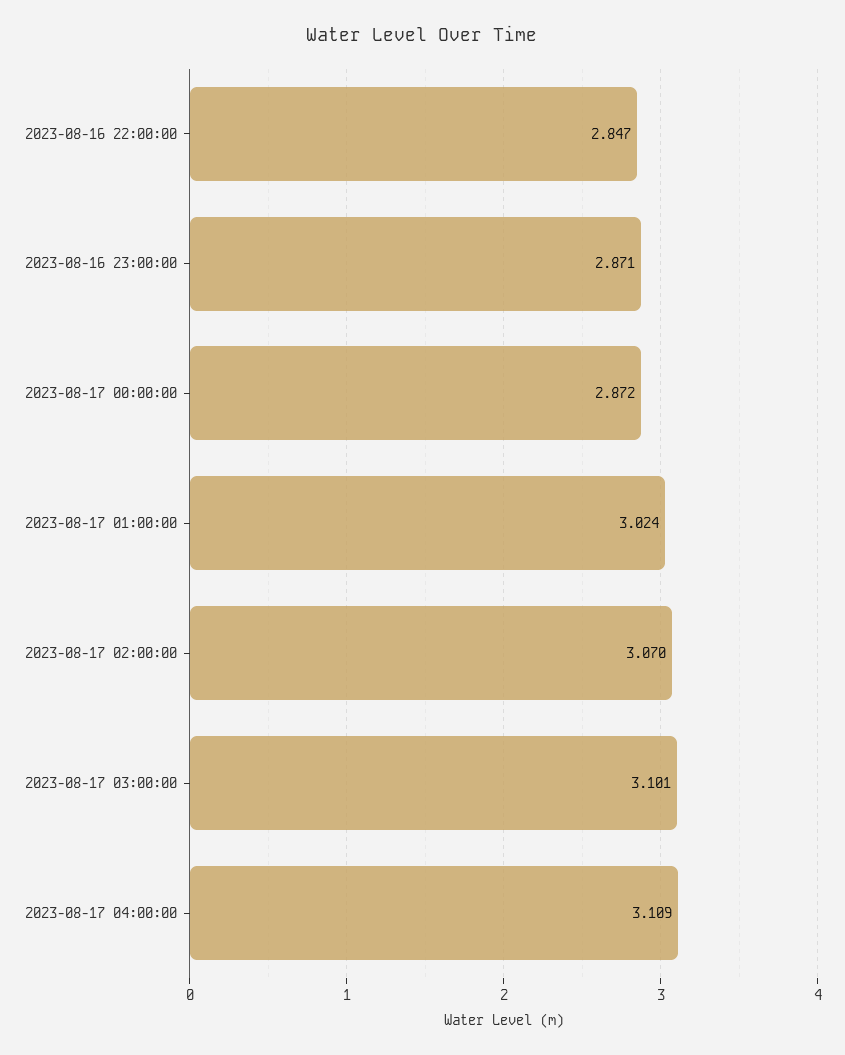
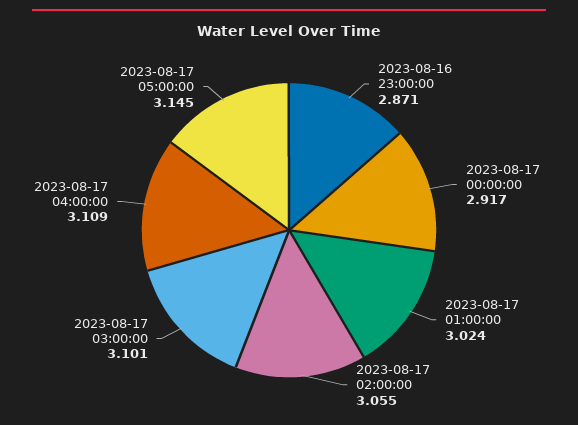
2023-08-16 22:00:00: 2.847 -> none
2023-08-17 00:00:00: 2.872 -> 2.917
2023-08-17 02:00:00: 3.07 -> 3.055
2023-08-17 05:00:00: none -> 3.145

